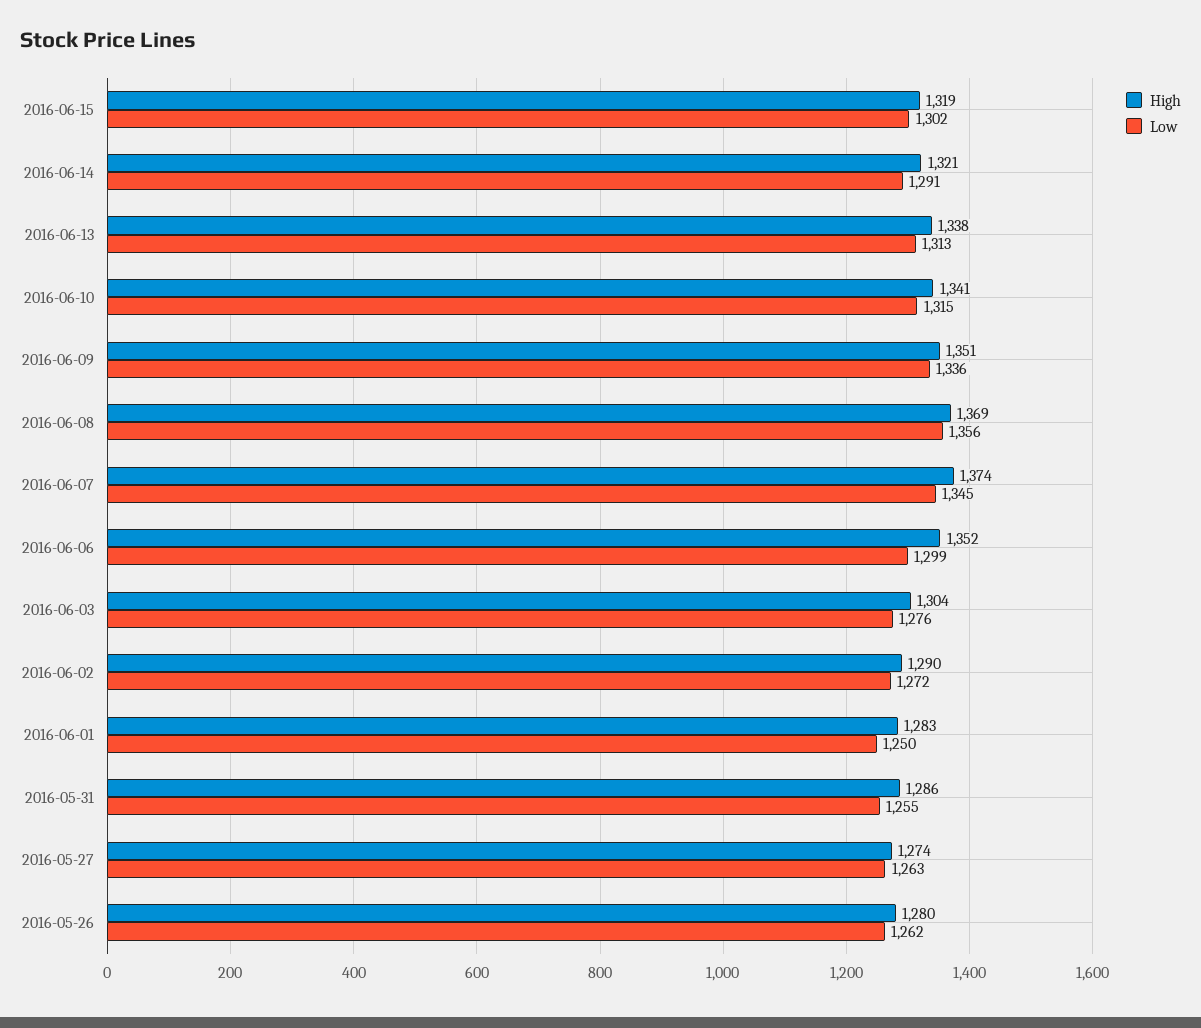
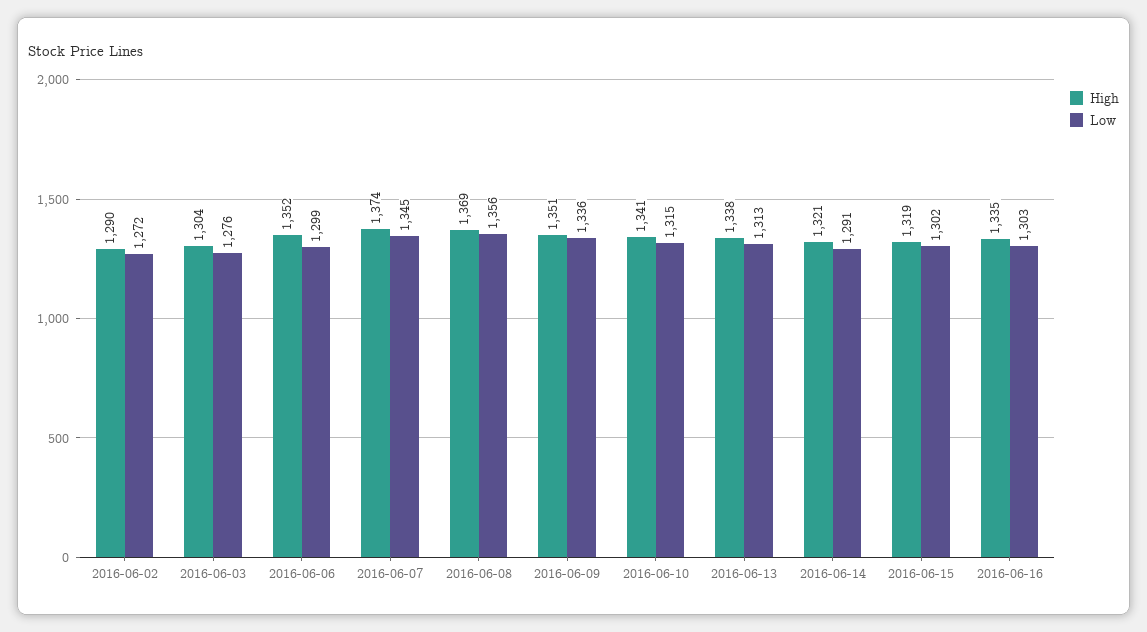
High, 2016-06-01: 1283 -> none
Low, 2016-06-01: 1250 -> none
High, 2016-05-31: 1286 -> none
Low, 2016-05-31: 1255 -> none
High, 2016-05-27: 1274 -> none
Low, 2016-05-27: 1263 -> none
High, 2016-05-26: 1280 -> none
Low, 2016-05-26: 1262 -> none
High, 2016-06-16: none -> 1335
Low, 2016-06-16: none -> 1303

